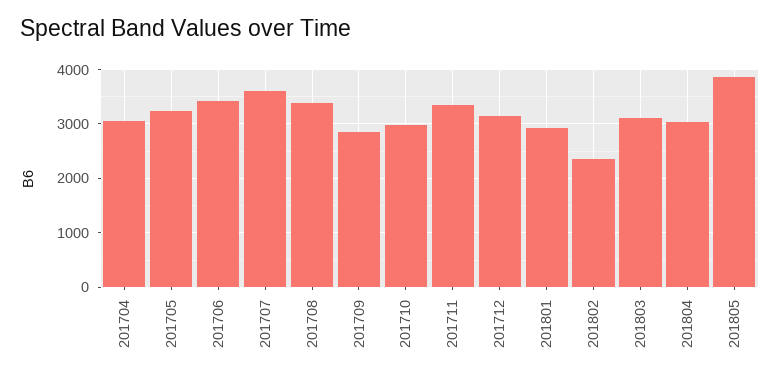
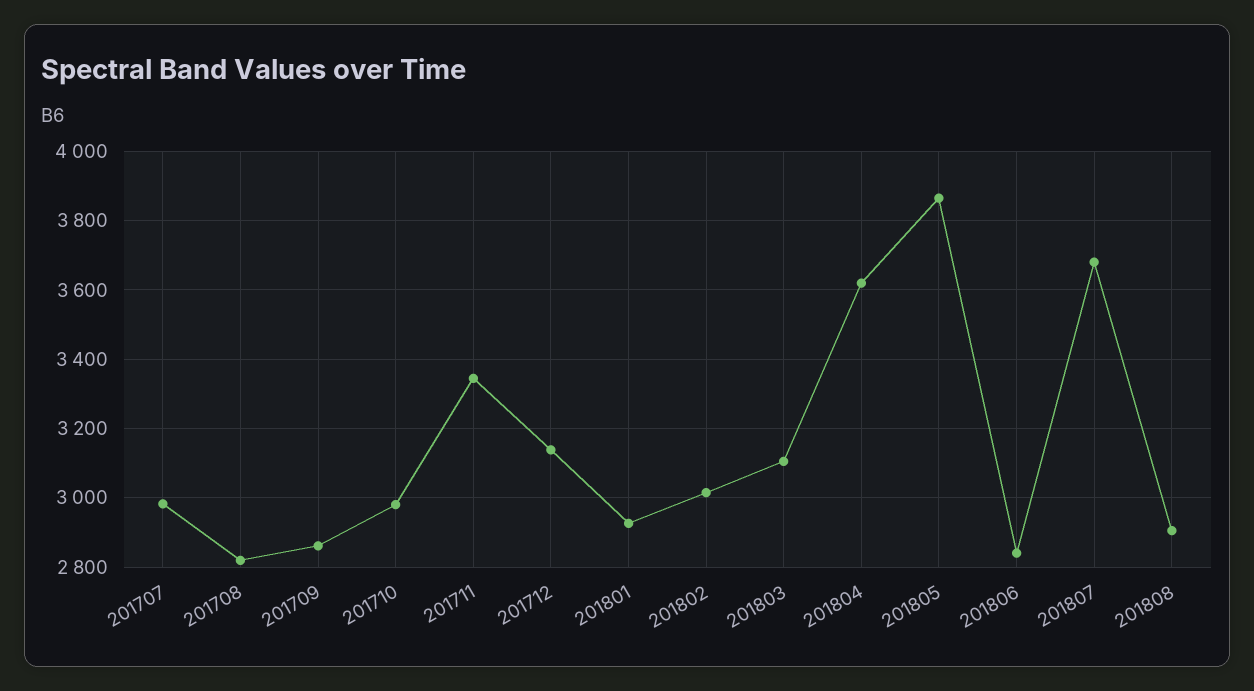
201704: 3000 -> none
201705: 3200 -> none
201706: 3400 -> none
201707: 3600 -> 2980
201708: 3400 -> 2820
201802: 2400 -> 3020
201804: 3000 -> 3620
201806: none -> 2840
201807: none -> 3680
201808: none -> 2900

